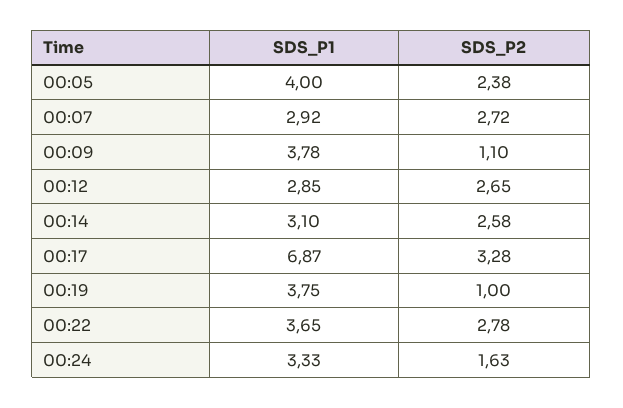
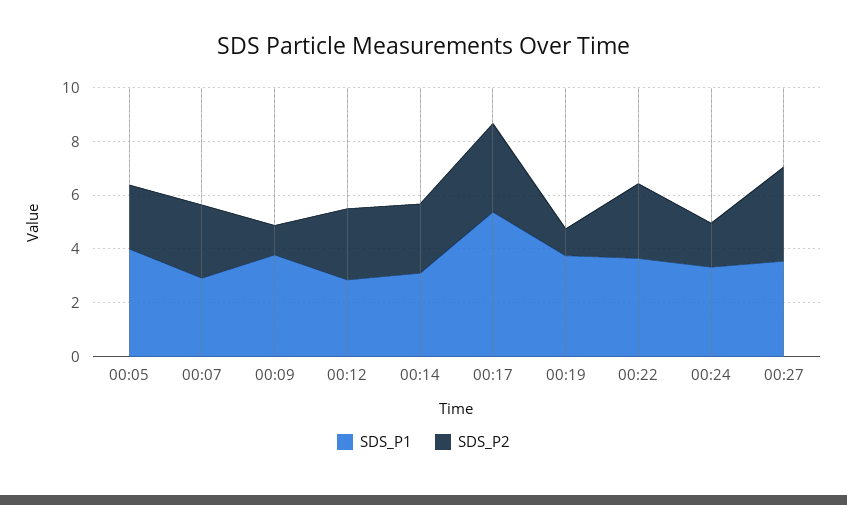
SDS_P1, 00:17: 6.87 -> 5.5
SDS_P1, 00:27: none -> 3.5
SDS_P2, 00:27: none -> 3.5

